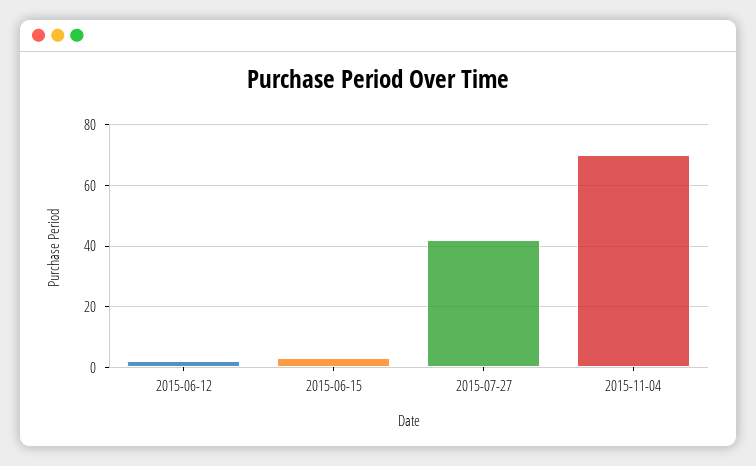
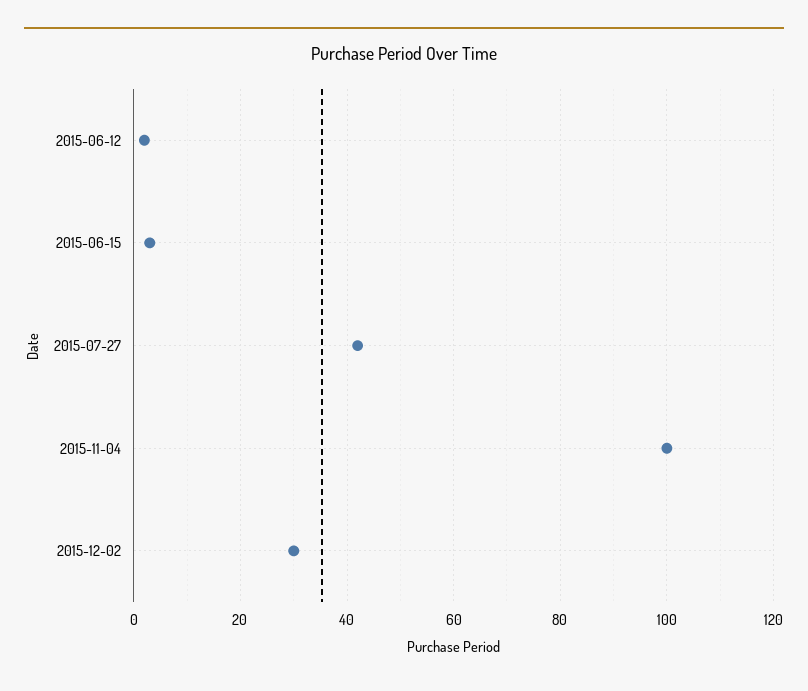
2015-11-04: 70 -> 100
2015-12-02: none -> 30

